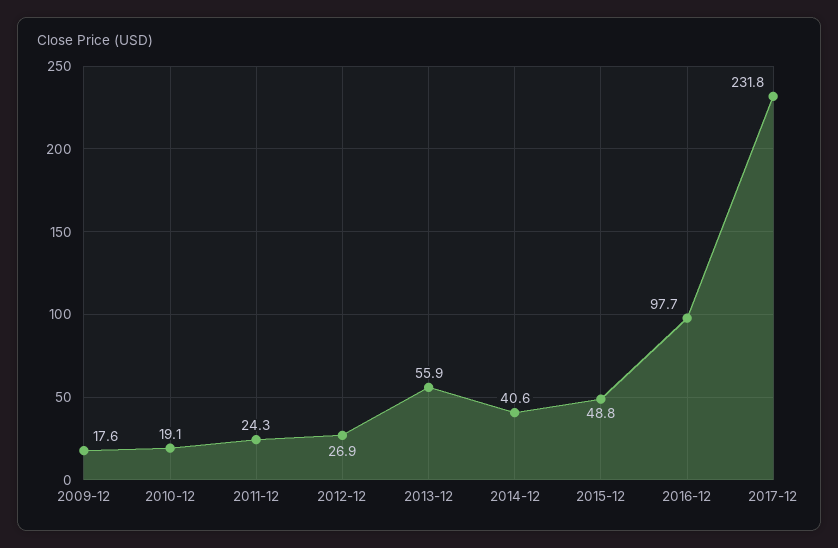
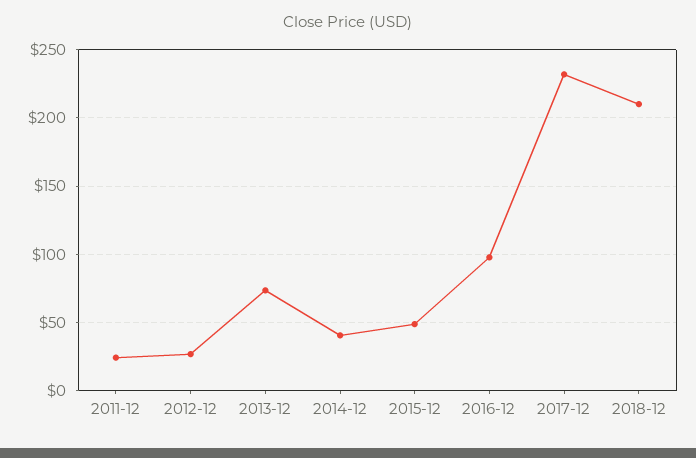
2009-12: 17.6 -> none
2010-12: 19.1 -> none
2013-12: 55.9 -> 75
2018-12: none -> 210

